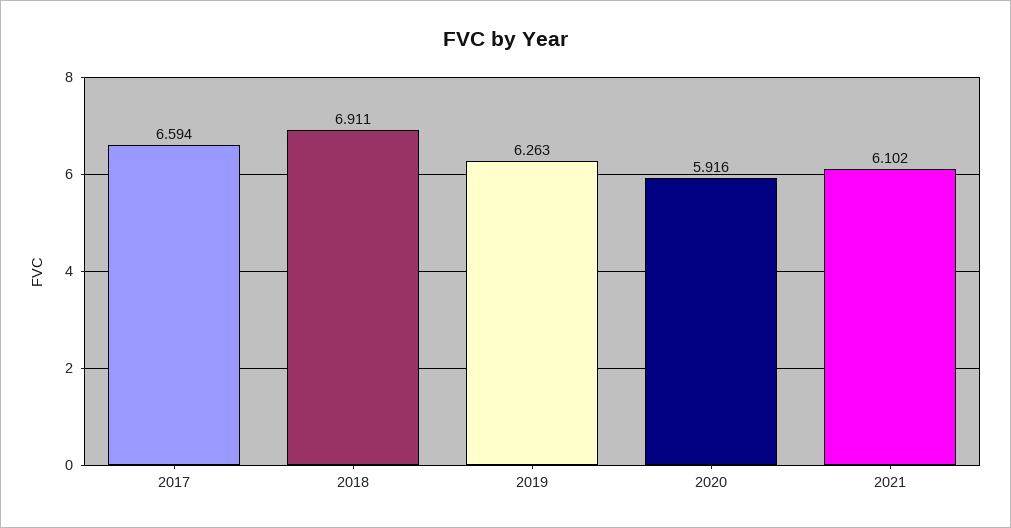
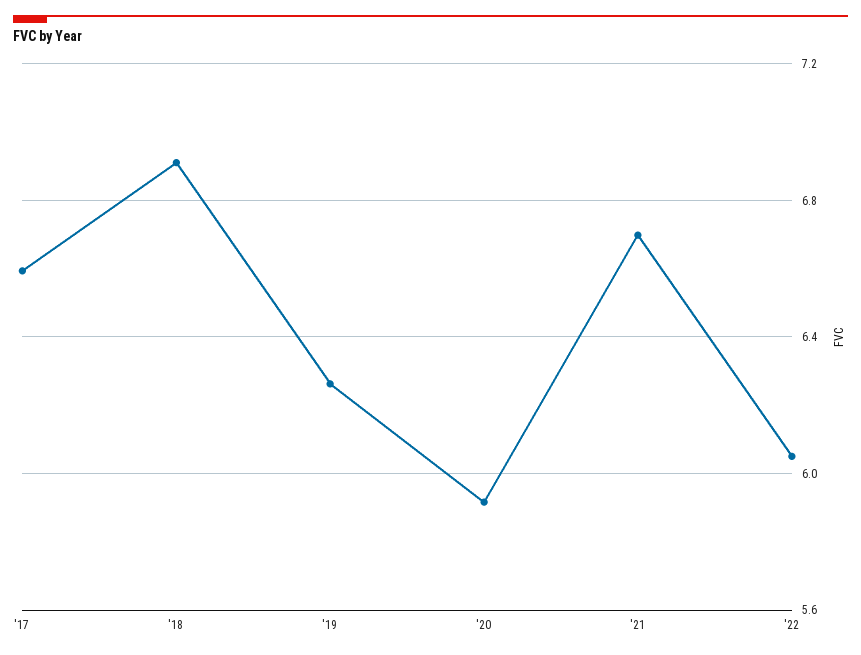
2021: 6.102 -> 6.7
'22: none -> 6.05

